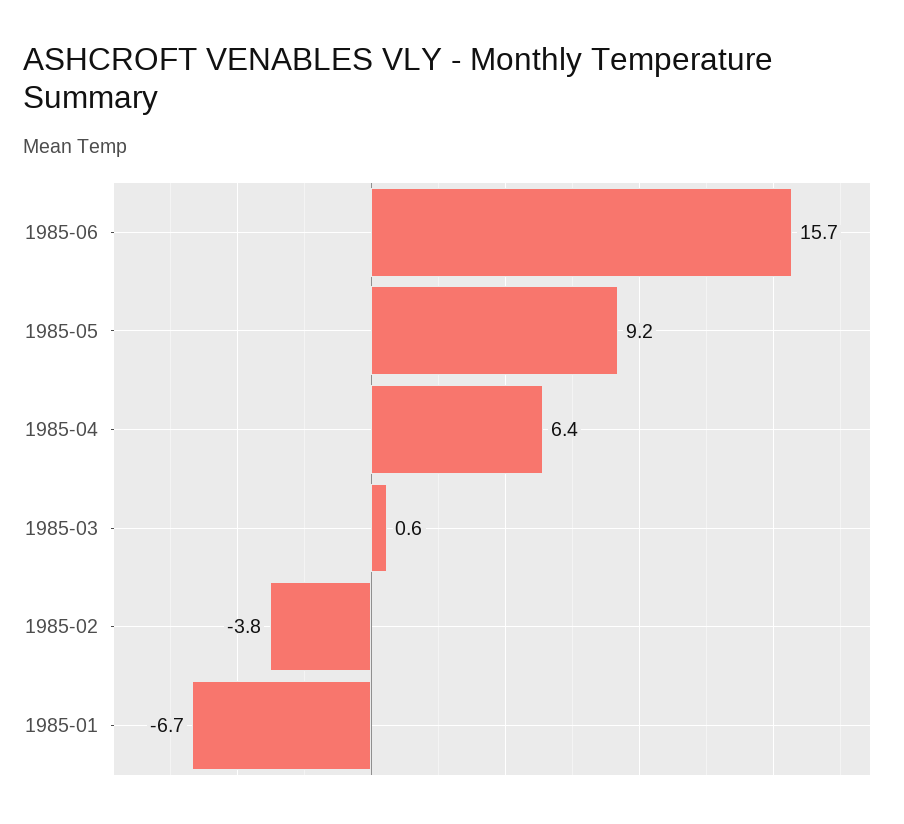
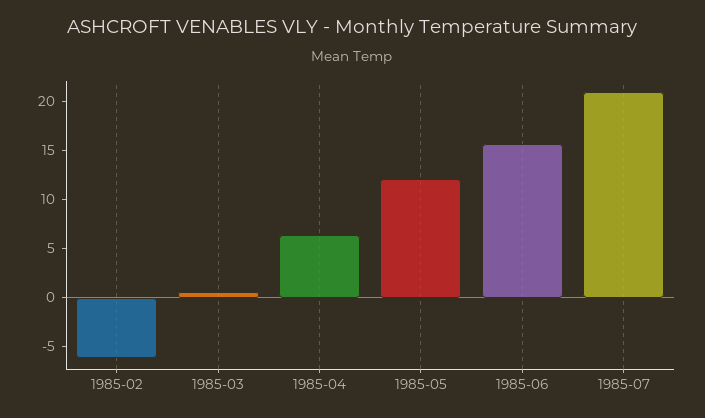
1985-05: 9.2 -> 12
1985-02: -3.8 -> -6
1985-01: -6.7 -> none
1985-07: none -> 21

